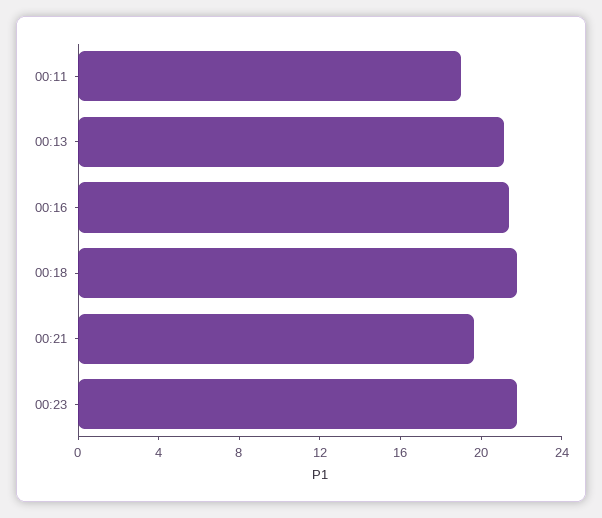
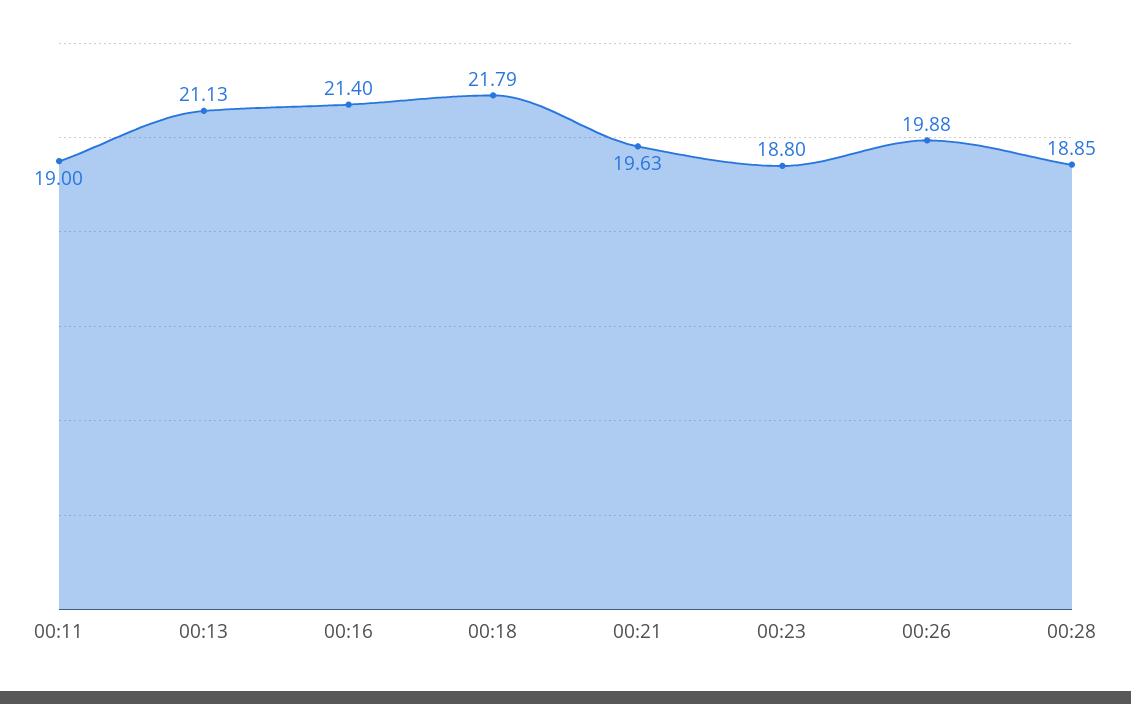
00:23: 22 -> 18.8
00:26: none -> 19.88
00:28: none -> 18.85

